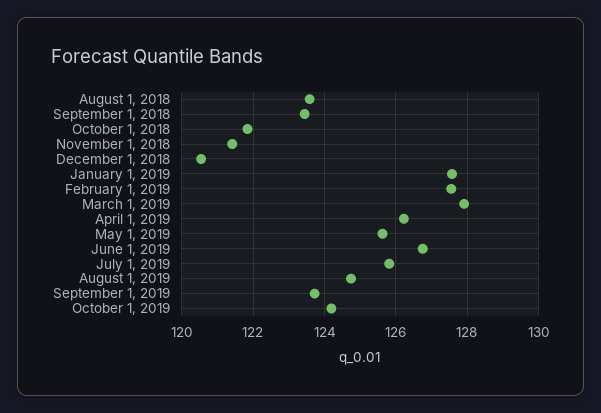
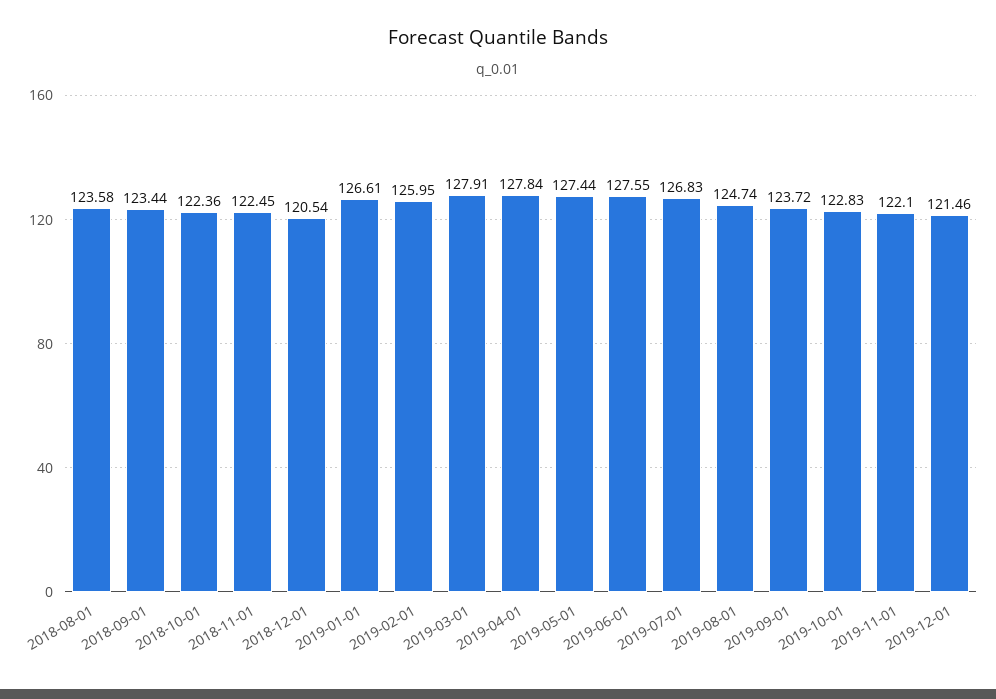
October 1, 2018: 121.8 -> 122.36
November 1, 2018: 121.4 -> 122.45
January 1, 2019: 127.6 -> 126.61
February 1, 2019: 127.6 -> 125.95
April 1, 2019: 126.2 -> 127.84
May 1, 2019: 125.6 -> 127.44
June 1, 2019: 126.8 -> 127.55
July 1, 2019: 125.8 -> 126.83
October 1, 2019: 124.2 -> 122.83
2019-11-01: none -> 122.1
2019-12-01: none -> 121.46

